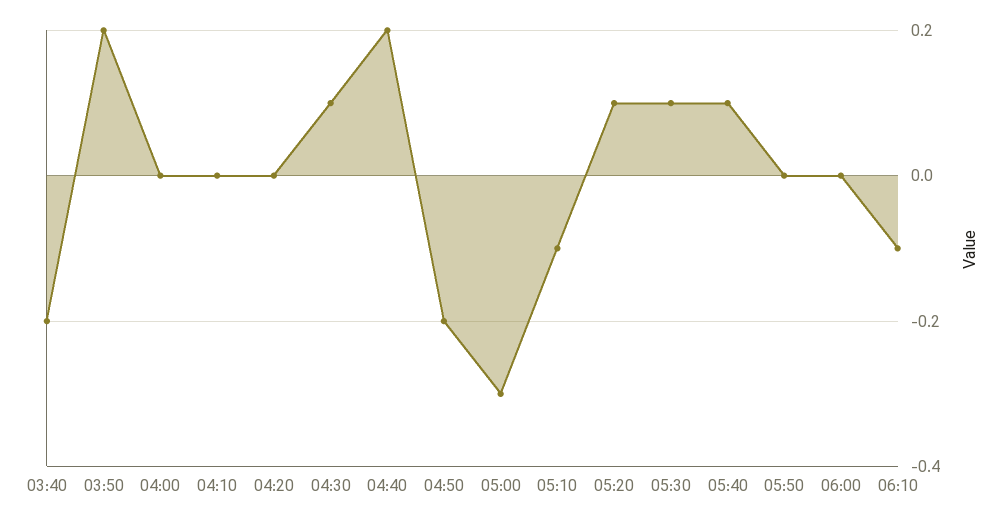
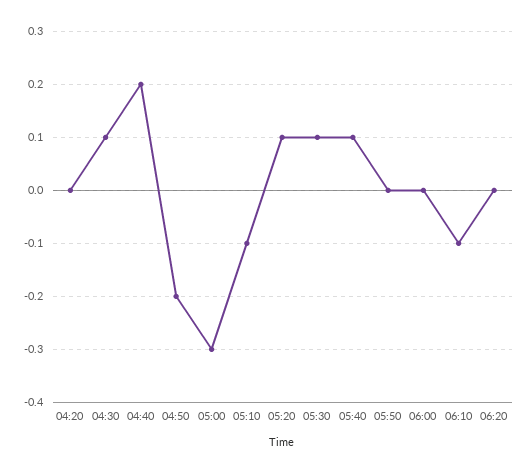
03:40: -0.2 -> none
03:50: 0.2 -> none
04:00: 0 -> none
04:10: 0 -> none
06:20: none -> 0

